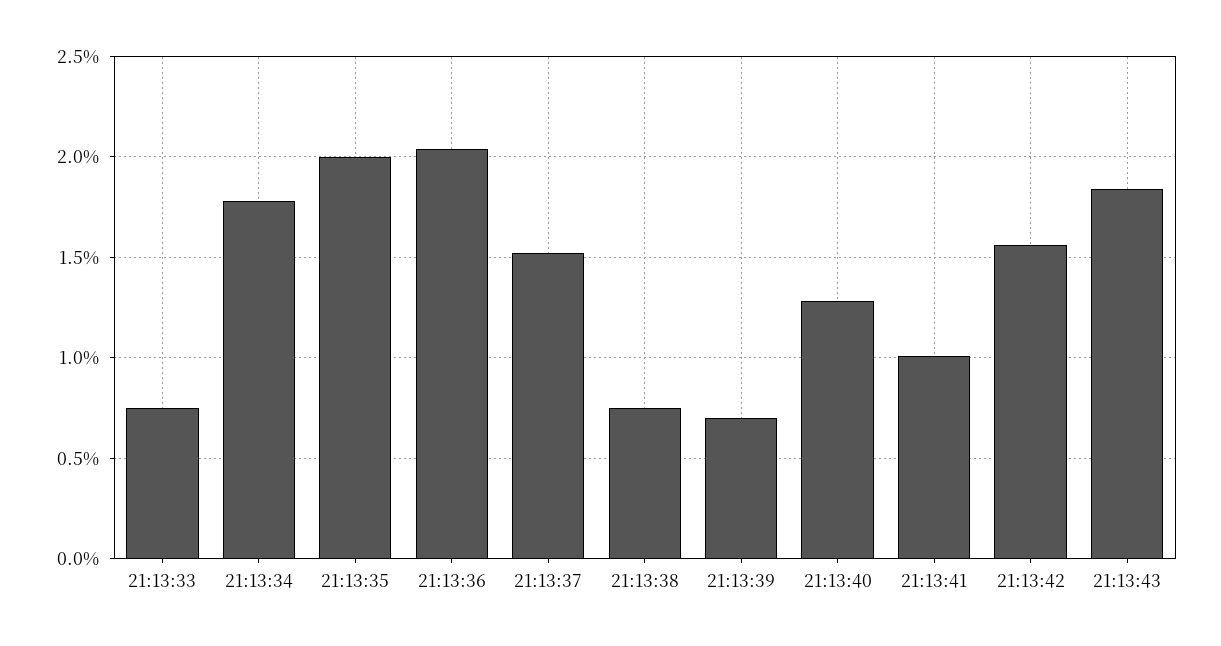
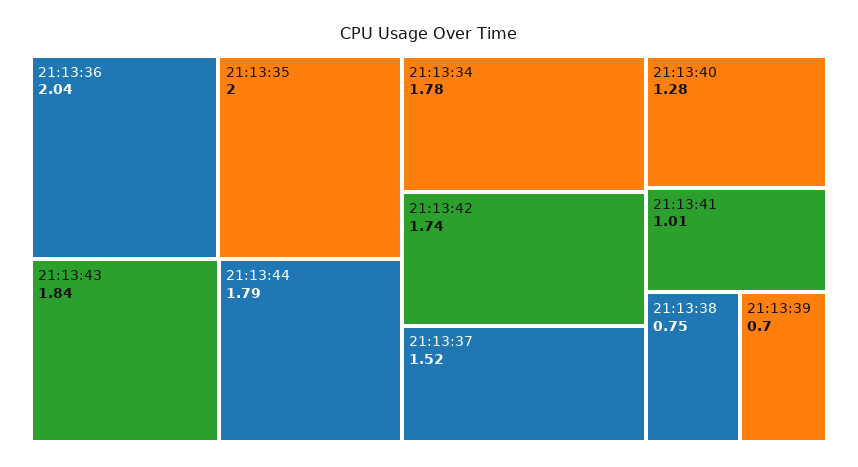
21:13:33: 0.75 -> none
21:13:42: 1.55 -> 1.74
21:13:44: none -> 1.79

